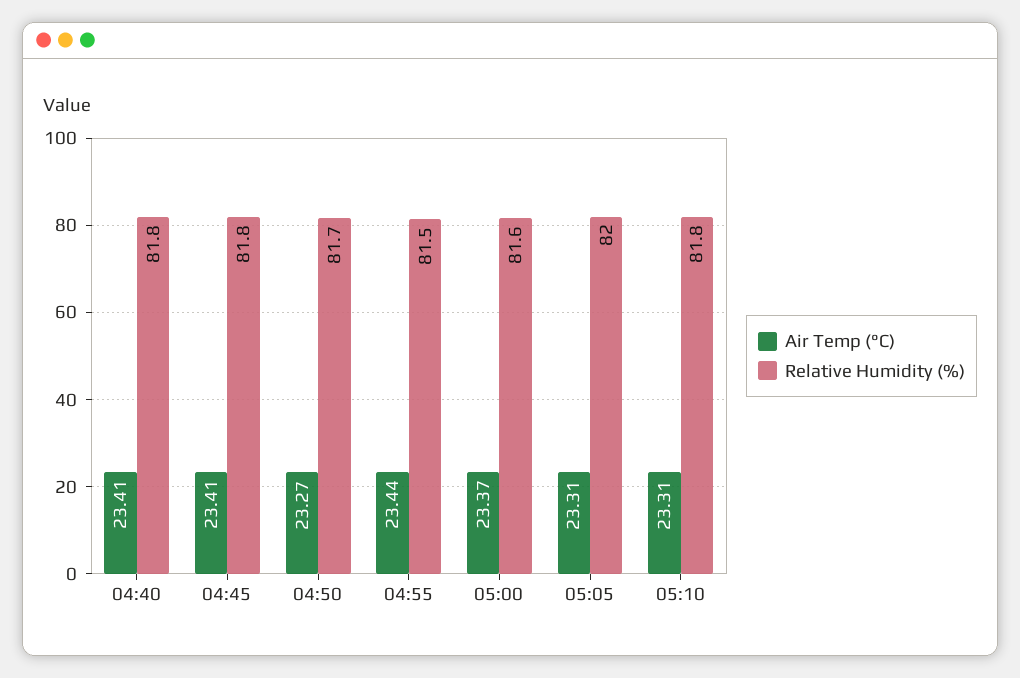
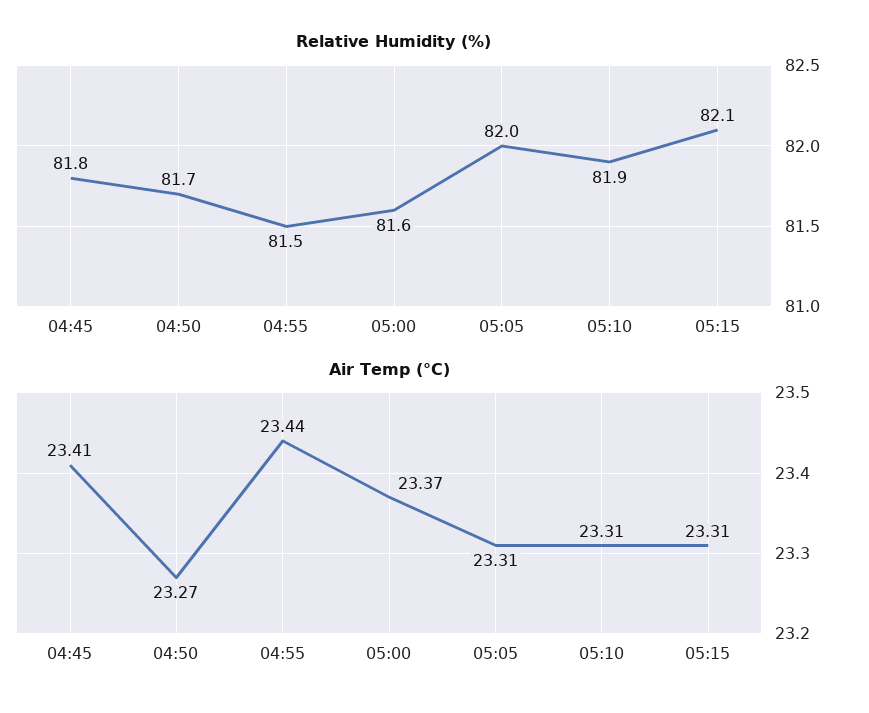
Air Temp (°C), 04:40: 23.41 -> none
Relative Humidity (%), 04:40: 81.8 -> none
Relative Humidity (%), 05:10: 81.8 -> 81.9
Relative Humidity (%), 05:15: none -> 82.1
Air Temp (°C), 05:15: none -> 23.31

